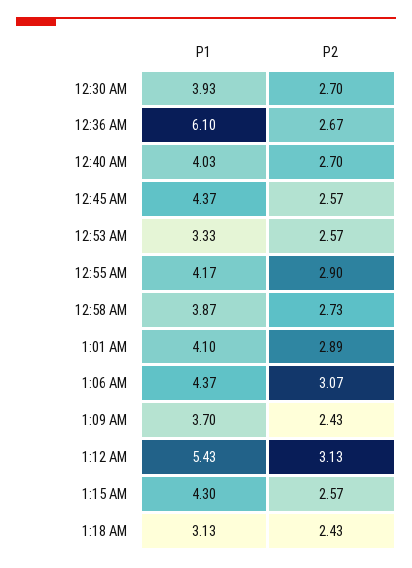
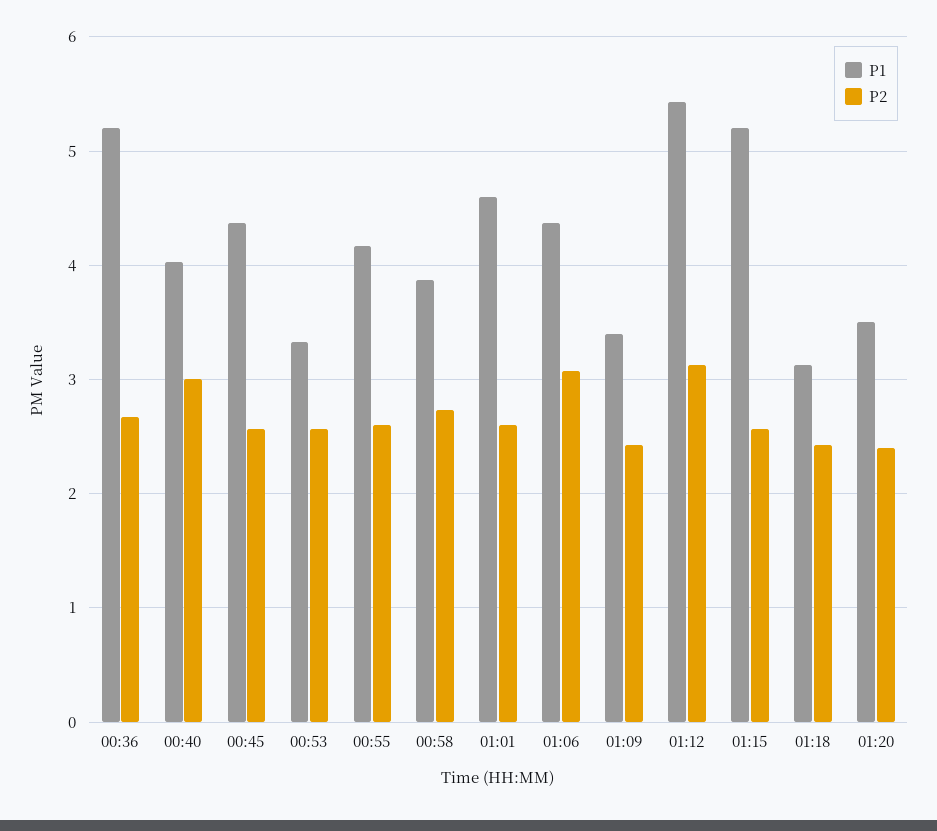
P1, 12:30 AM: 3.93 -> none
P2, 12:30 AM: 2.7 -> none
P1, 12:36 AM: 6.1 -> 5.2
P2, 12:40 AM: 2.7 -> 3
P2, 12:55 AM: 2.9 -> 2.6
P1, 1:01 AM: 4.1 -> 4.6
P2, 1:01 AM: 2.89 -> 2.6
P1, 1:09 AM: 3.7 -> 3.4
P1, 1:15 AM: 4.3 -> 5.2
P1, 01:20: none -> 3.5
P2, 01:20: none -> 2.4

